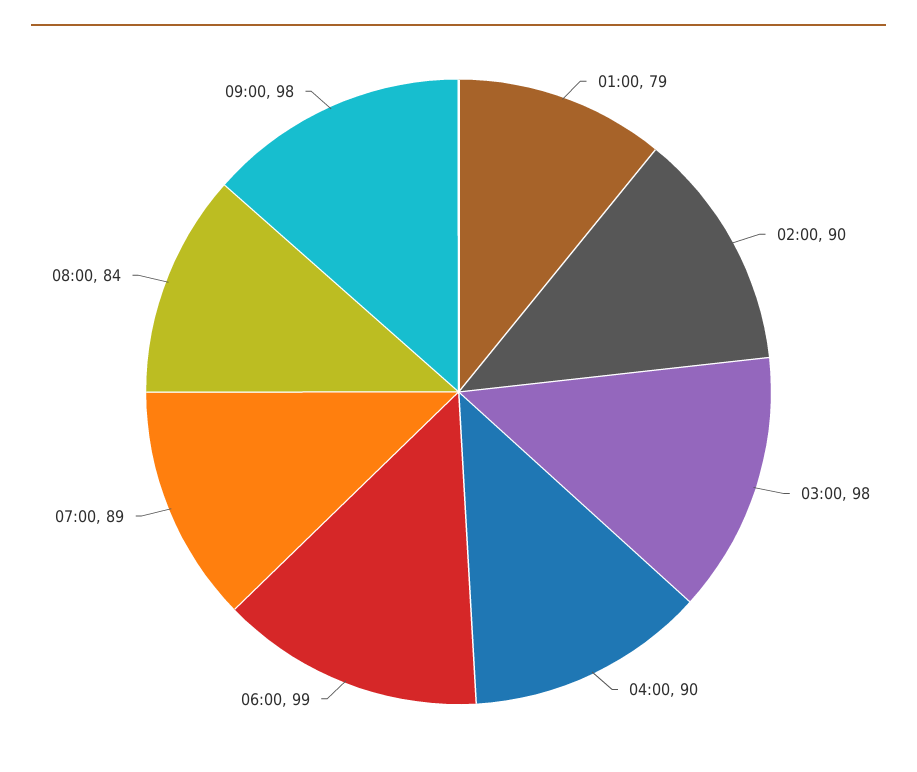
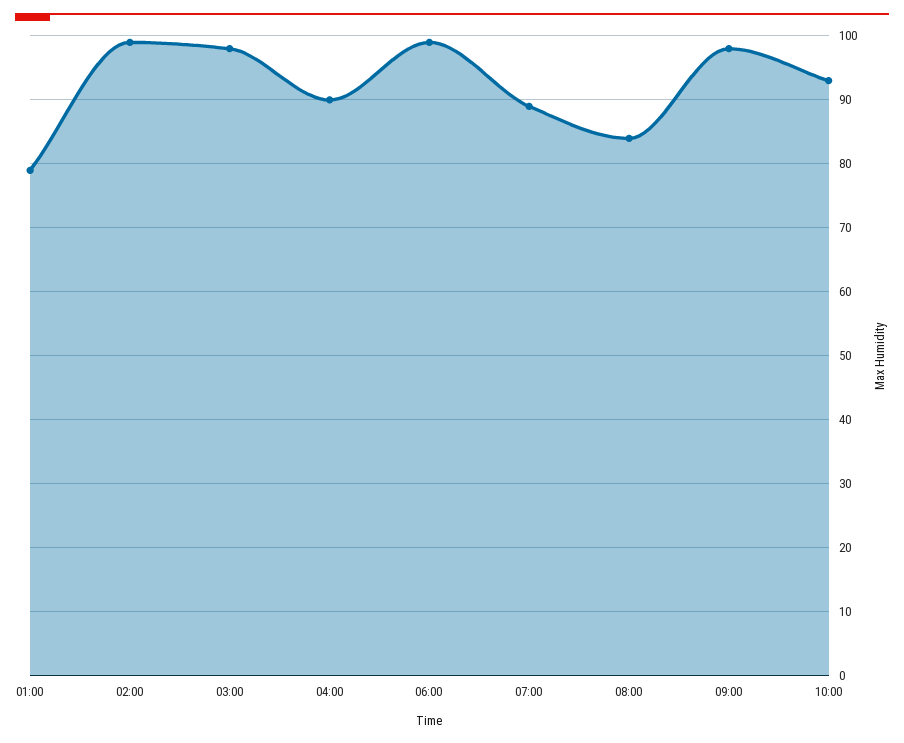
02:00: 90 -> 99
10:00: none -> 93

